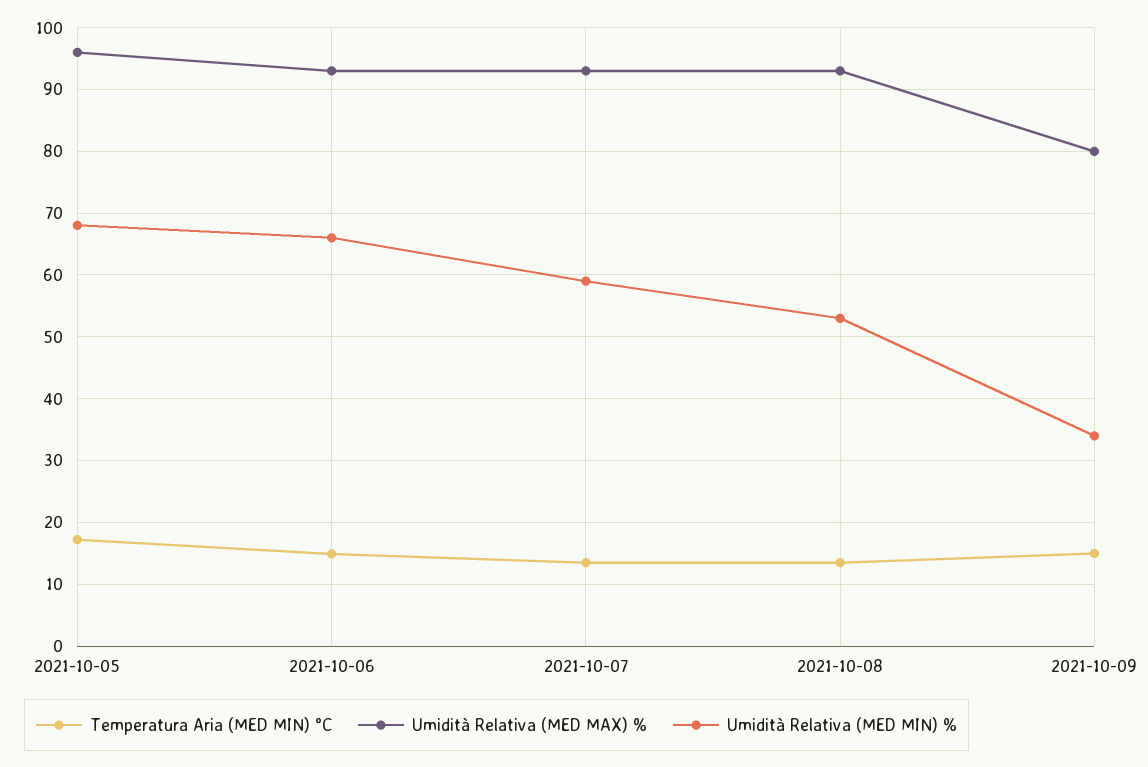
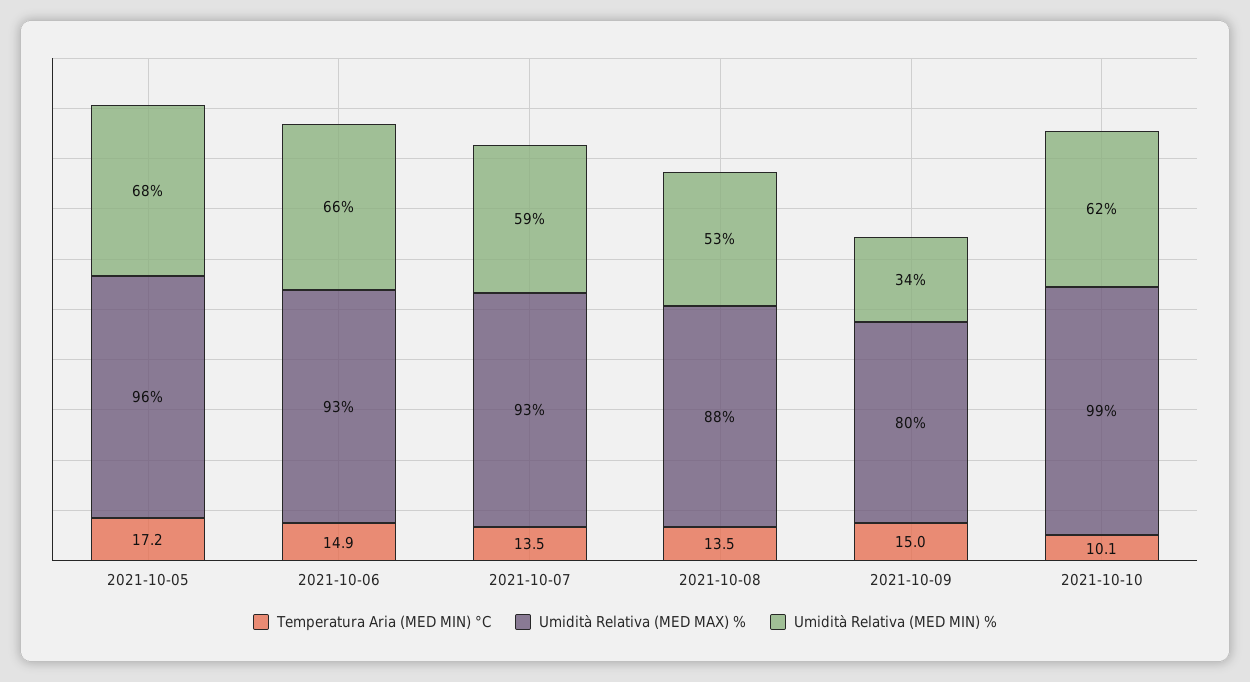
Umidità Relativa (MED MAX) %, 2021-10-08: 93 -> 88
Temperatura Aria (MED MIN) °C, 2021-10-10: none -> 10.1
Umidità Relativa (MED MAX) %, 2021-10-10: none -> 99
Umidità Relativa (MED MIN) %, 2021-10-10: none -> 62

